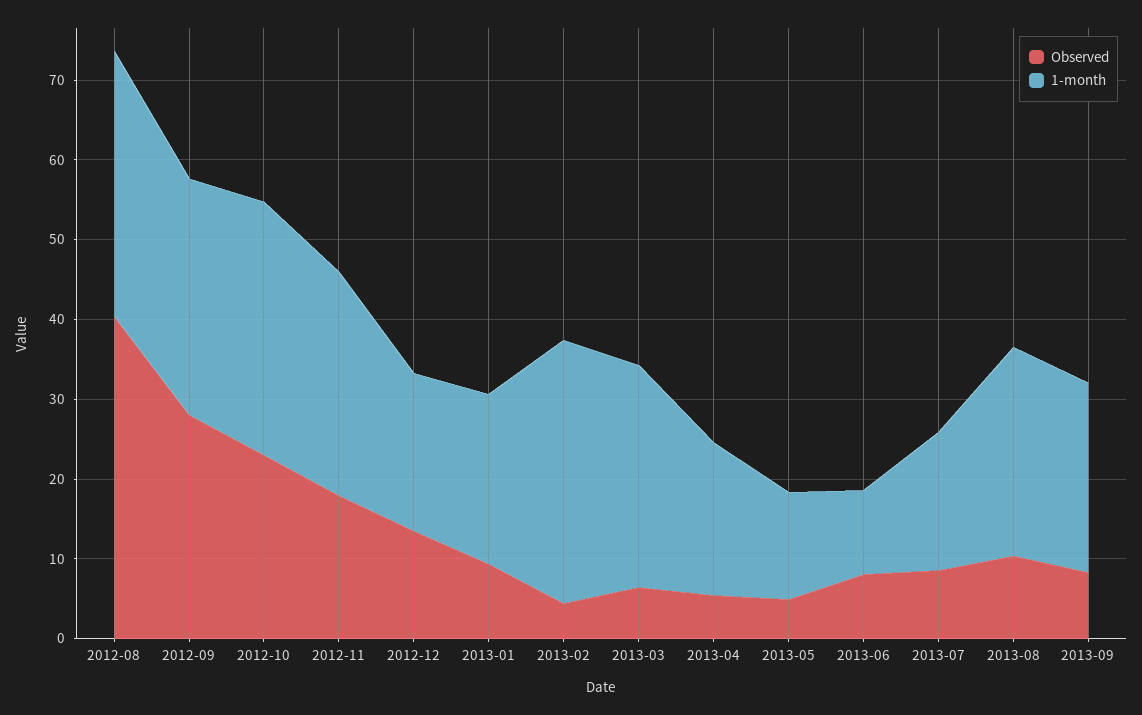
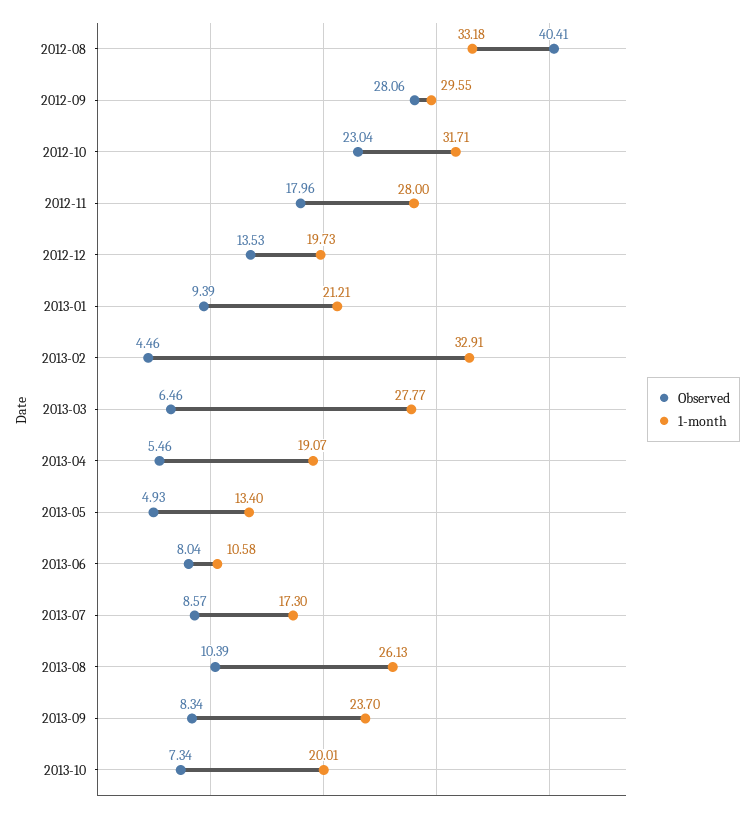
Observed, 2013-10: none -> 7.34
1-month, 2013-10: none -> 20.01

